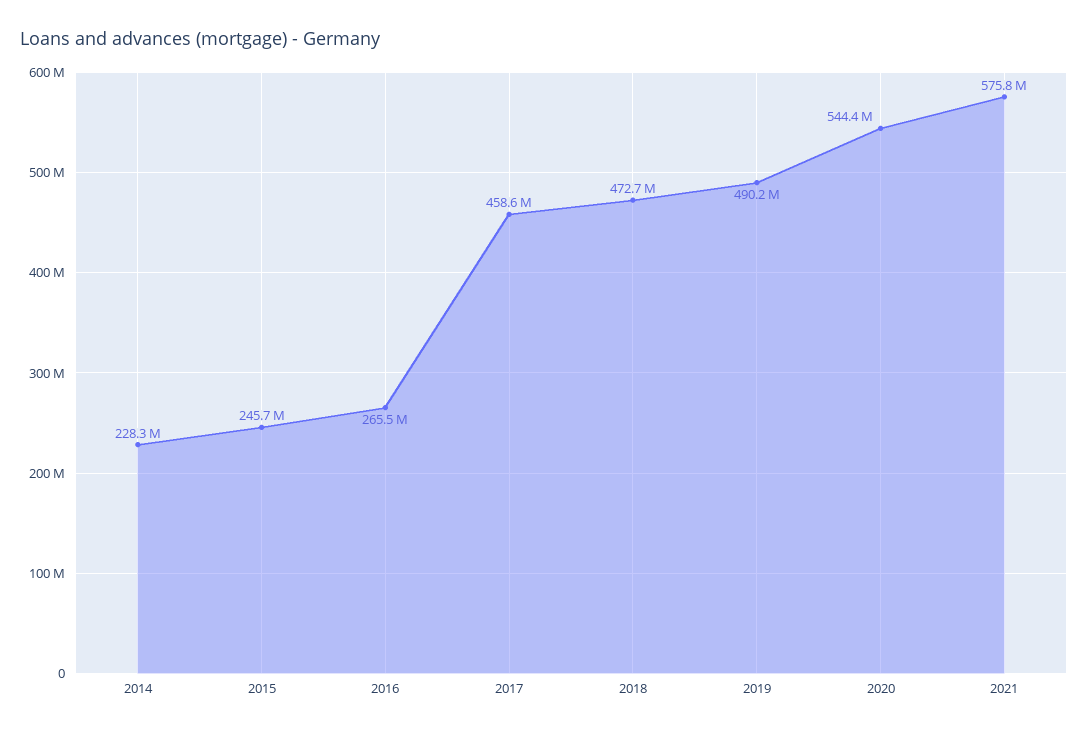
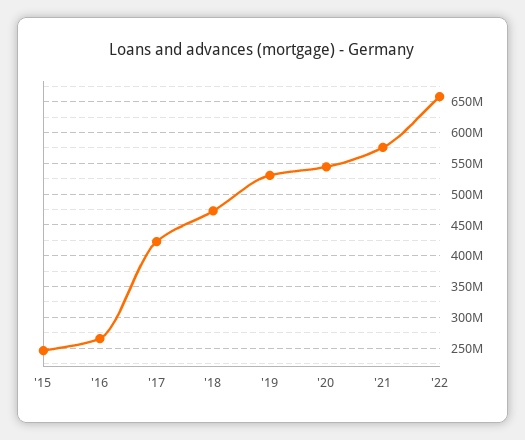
2014: 228300000 -> none
2017: 458600000 -> 420000000
2019: 490200000 -> 530000000
'22: none -> 660000000

